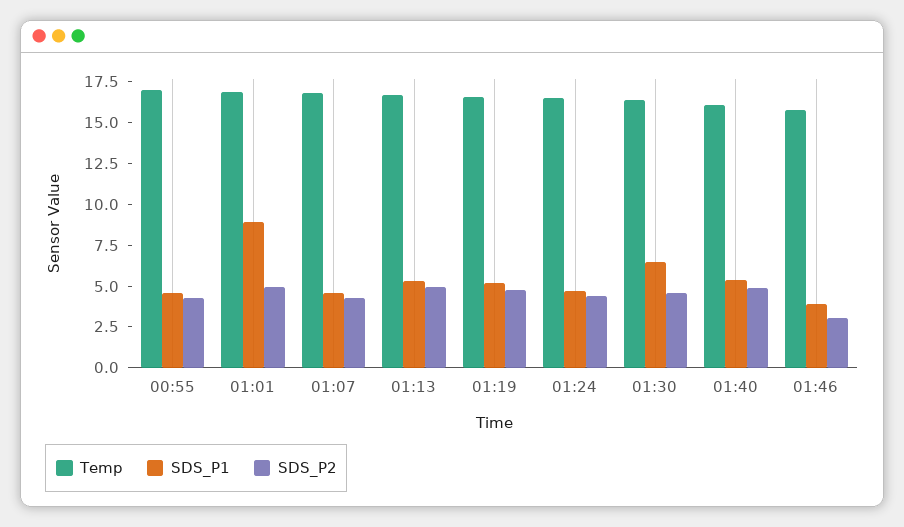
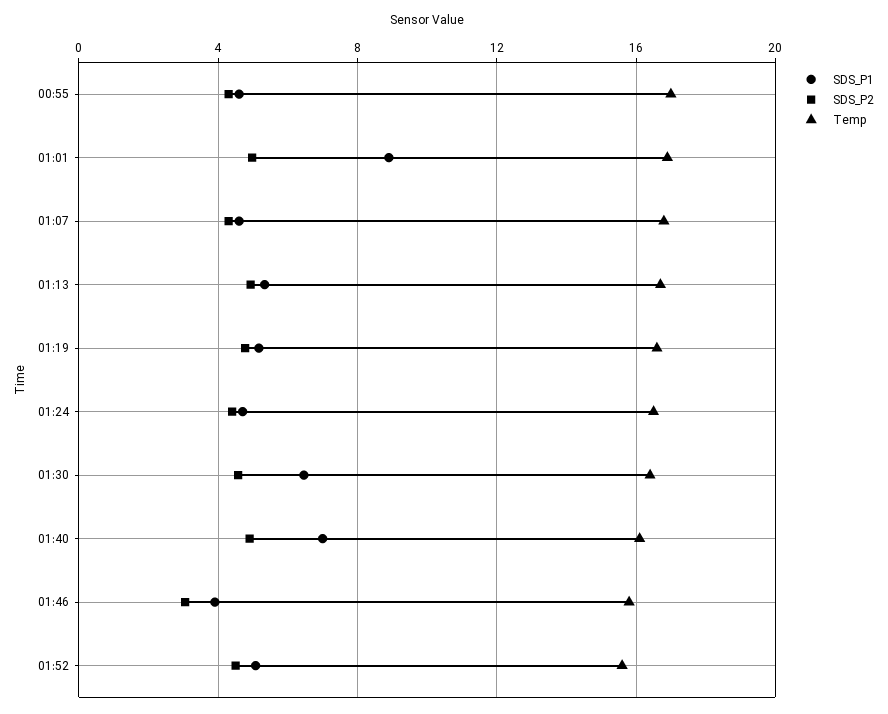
SDS_P1, 01:40: 5.5 -> 7
SDS_P1, 01:52: none -> 5
SDS_P2, 01:52: none -> 4.5
Temp, 01:52: none -> 15.5

